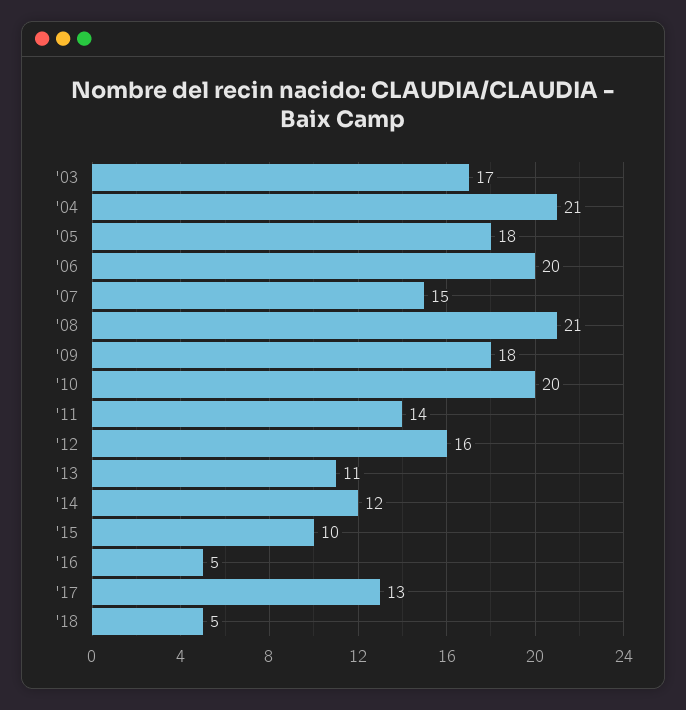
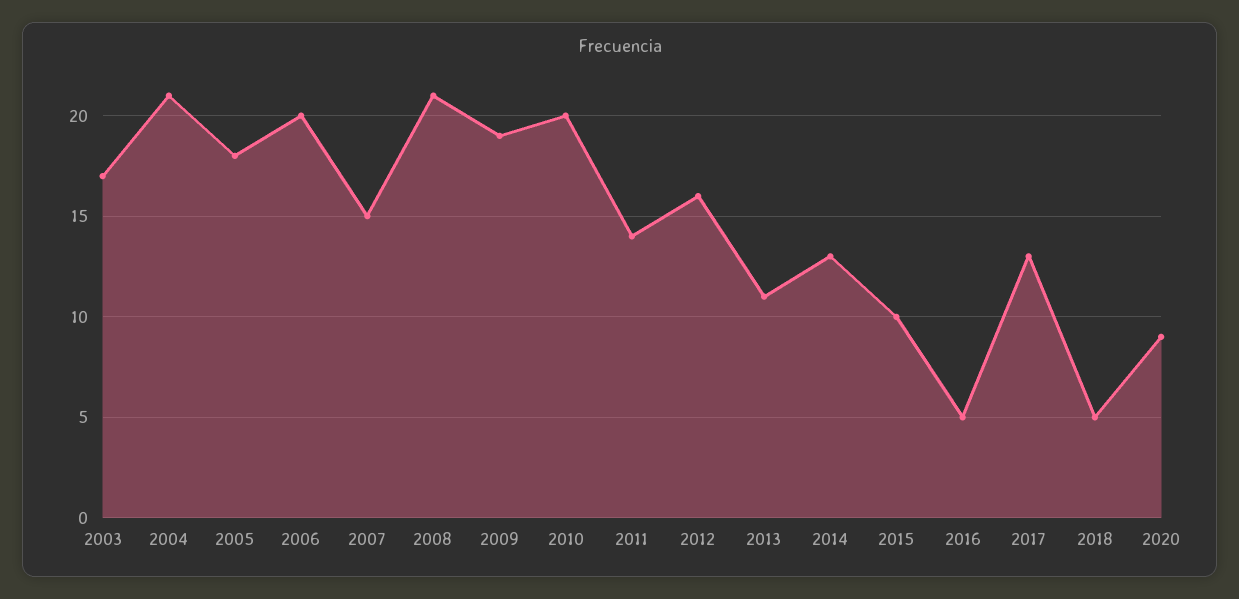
'09: 18 -> 19
'14: 12 -> 13
2020: none -> 9

